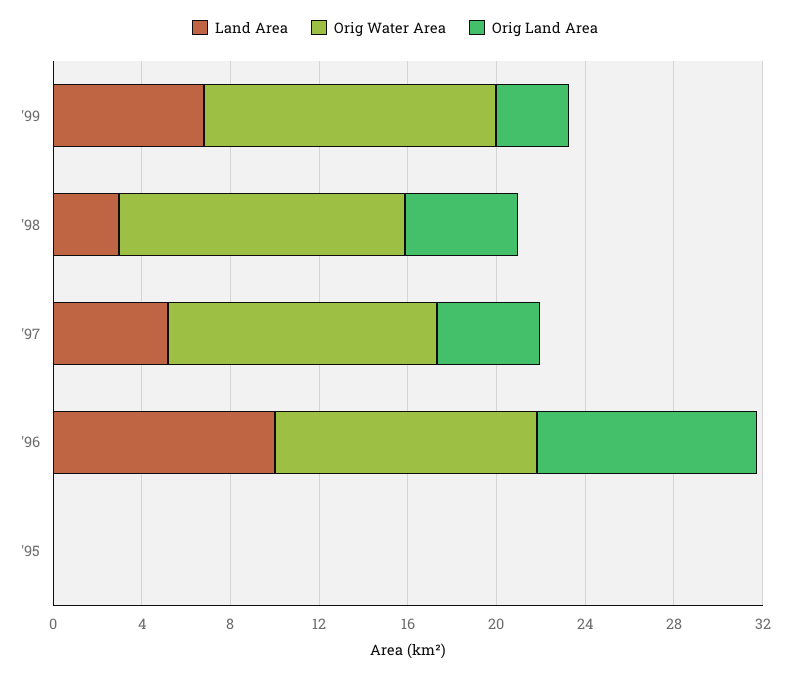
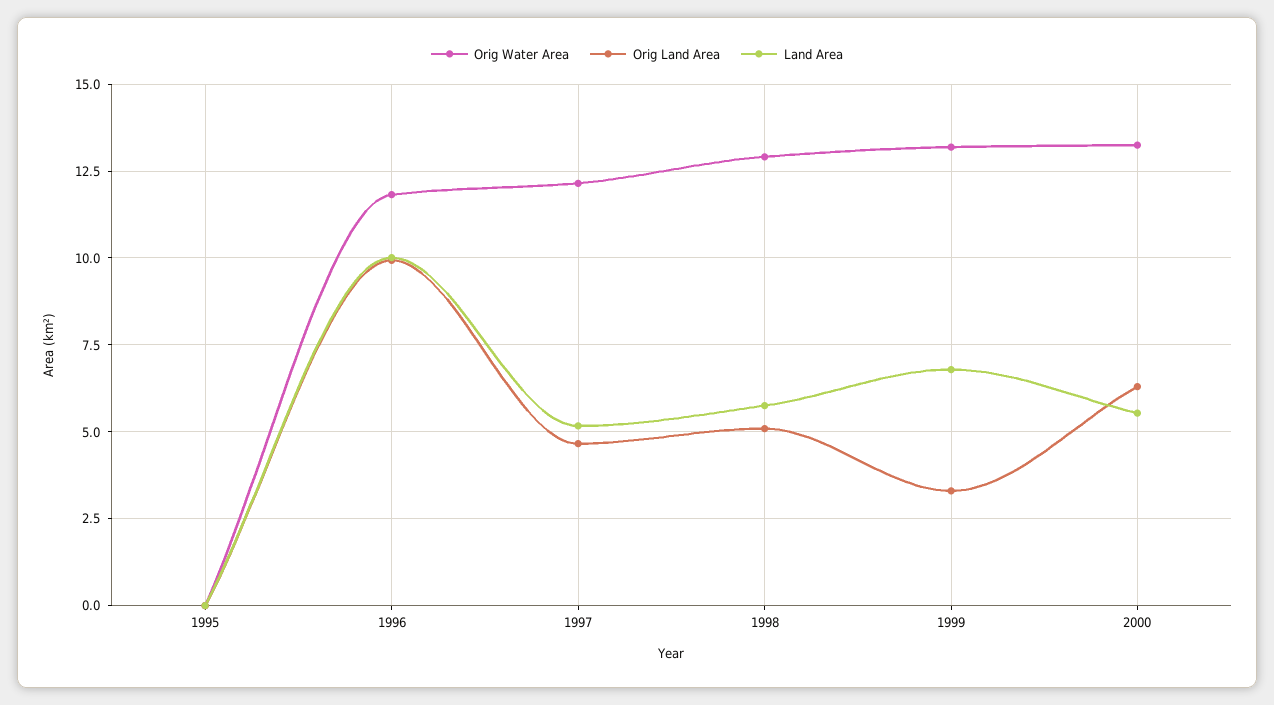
Land Area, '98: 3 -> 5.75
Orig Water Area, 2000: none -> 13.25
Orig Land Area, 2000: none -> 6.25
Land Area, 2000: none -> 5.5

